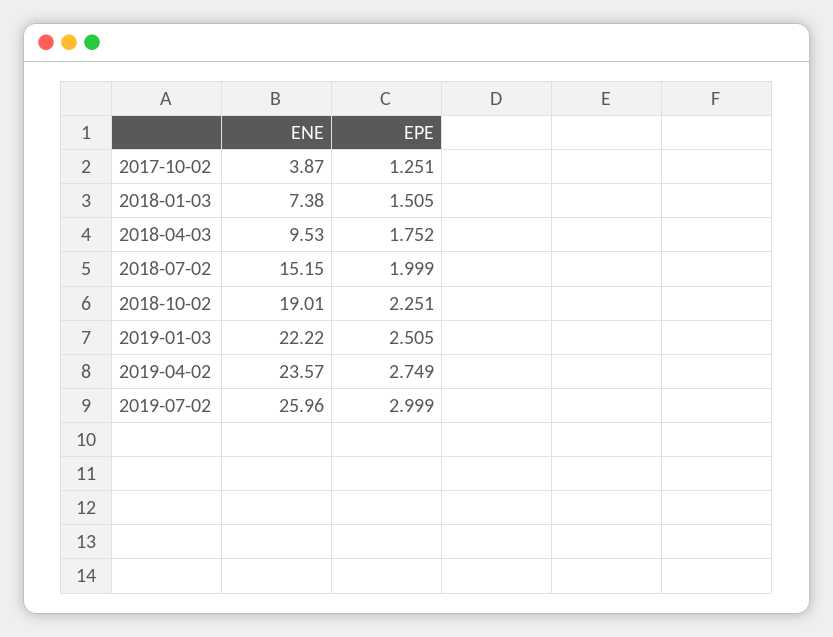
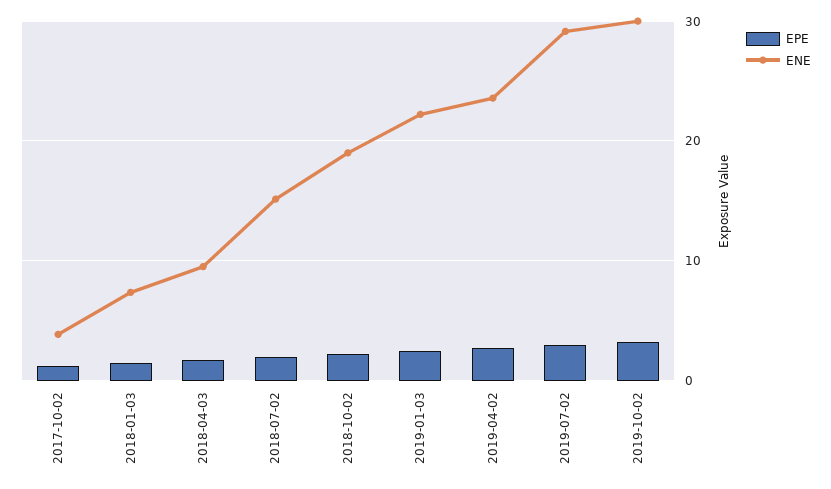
ENE, 2019-07-02: 25.96 -> 29
EPE, 2019-10-02: none -> 3
ENE, 2019-10-02: none -> 30

